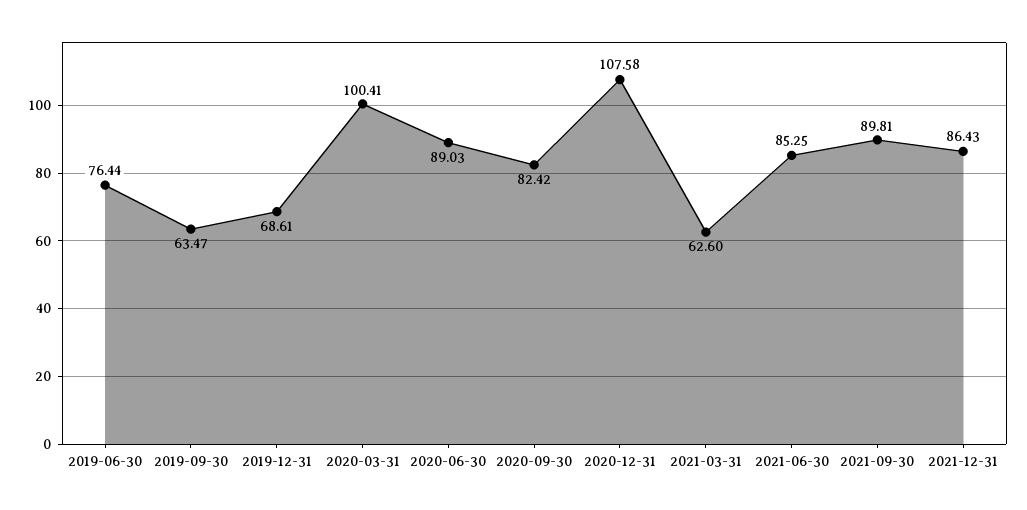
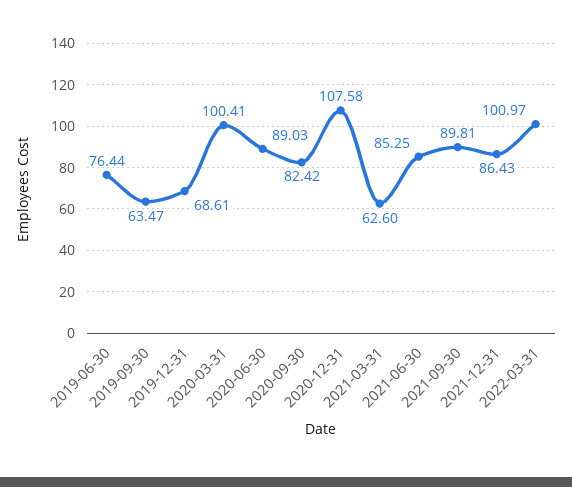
2022-03-31: none -> 100.97

